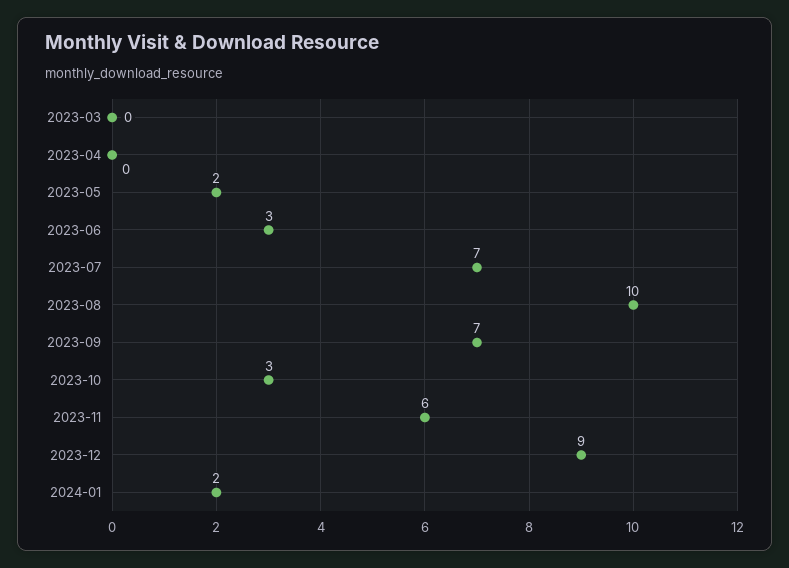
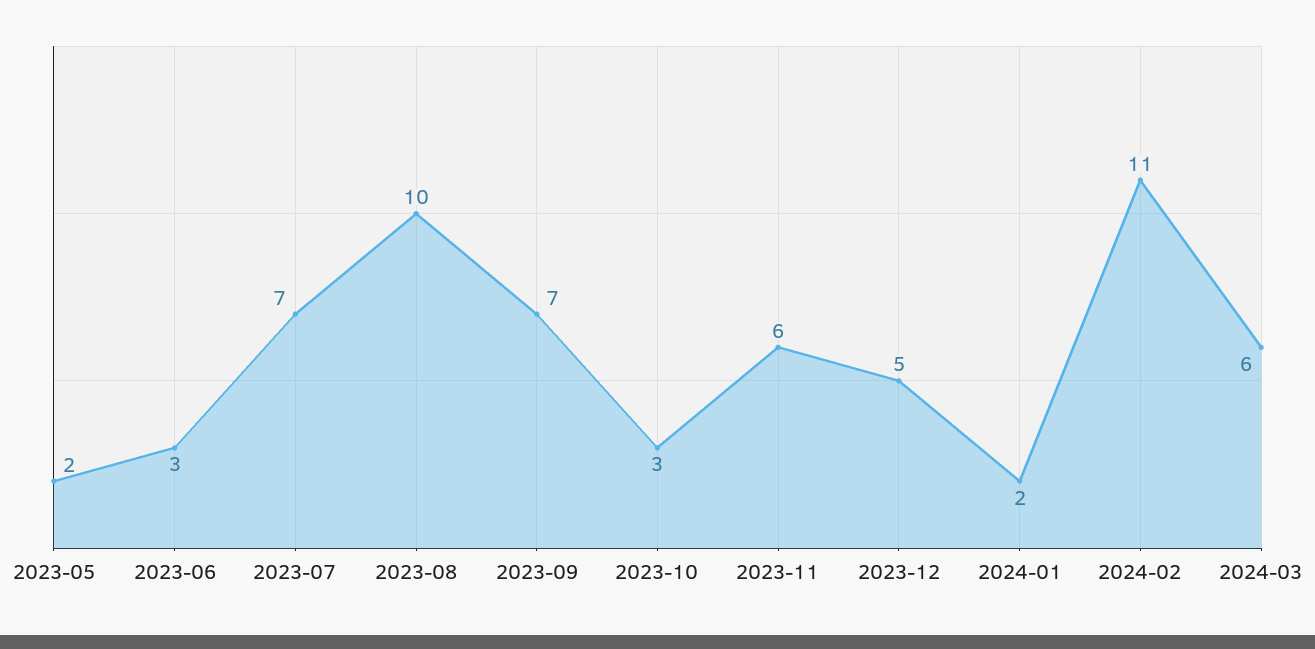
2023-03: 0 -> none
2023-04: 0 -> none
2023-12: 9 -> 5
2024-02: none -> 11
2024-03: none -> 6

